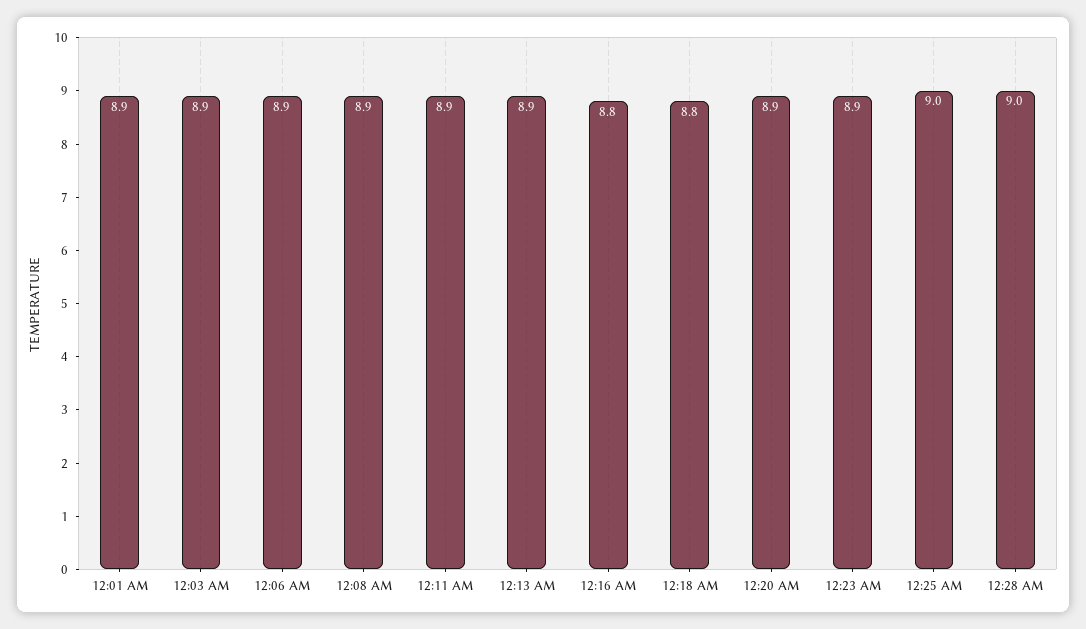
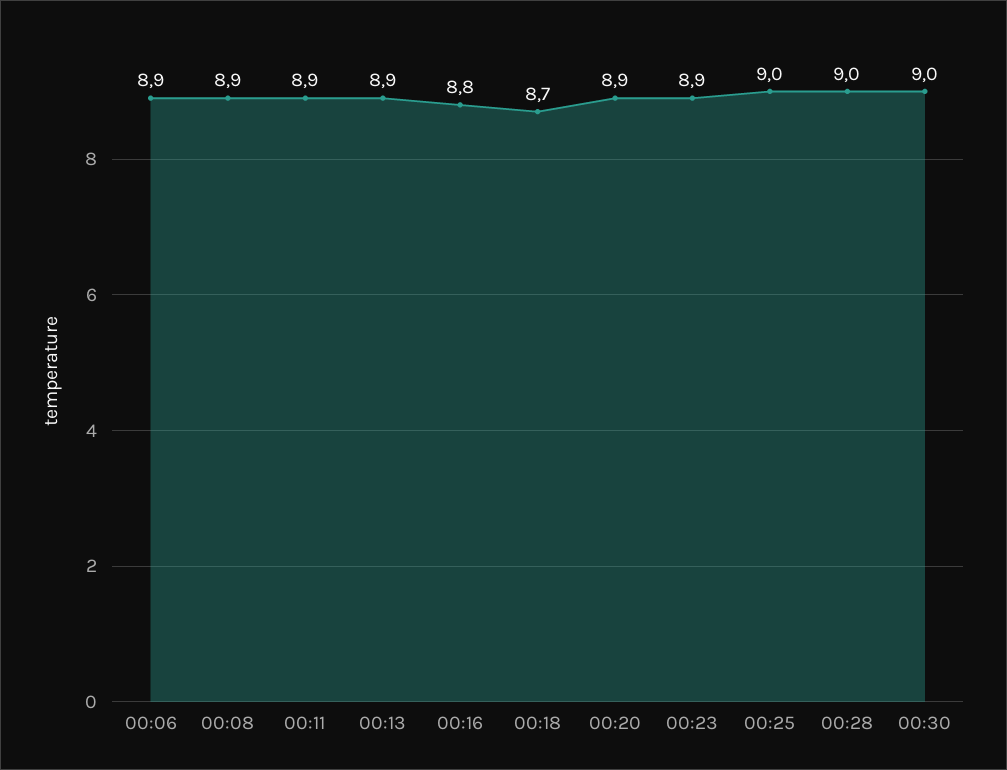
12:01 AM: 8.9 -> none
12:03 AM: 8.9 -> none
12:18 AM: 8.8 -> 8.7
00:30: none -> 9

